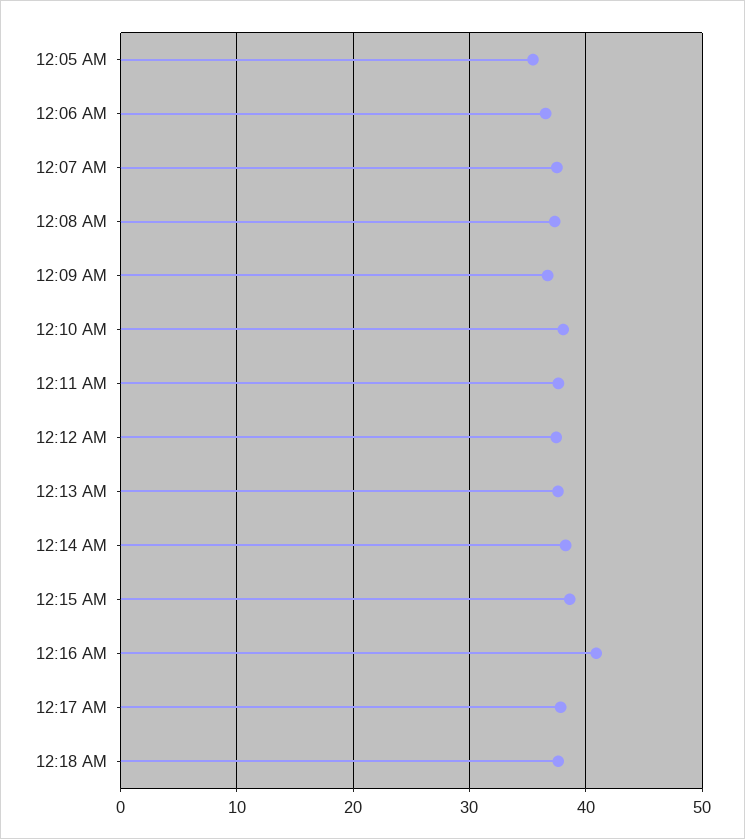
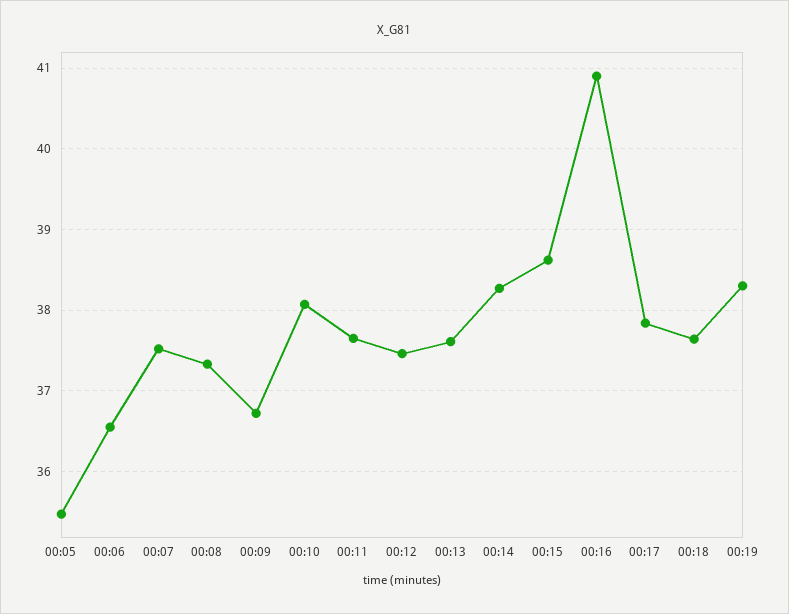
00:19: none -> 38.3

